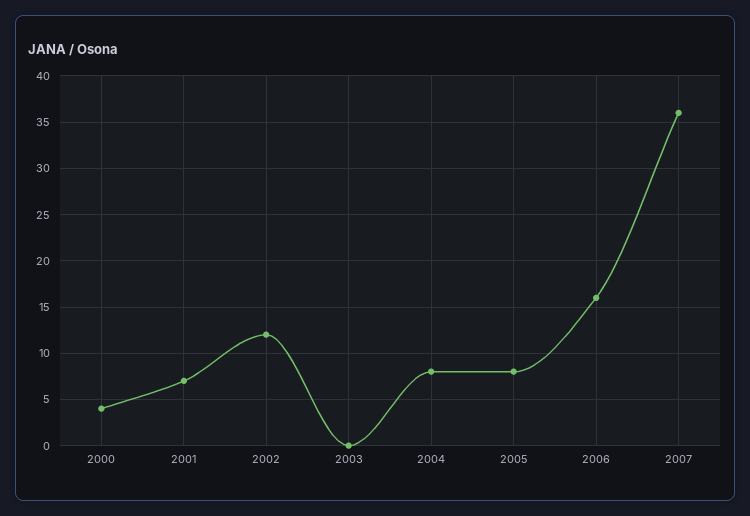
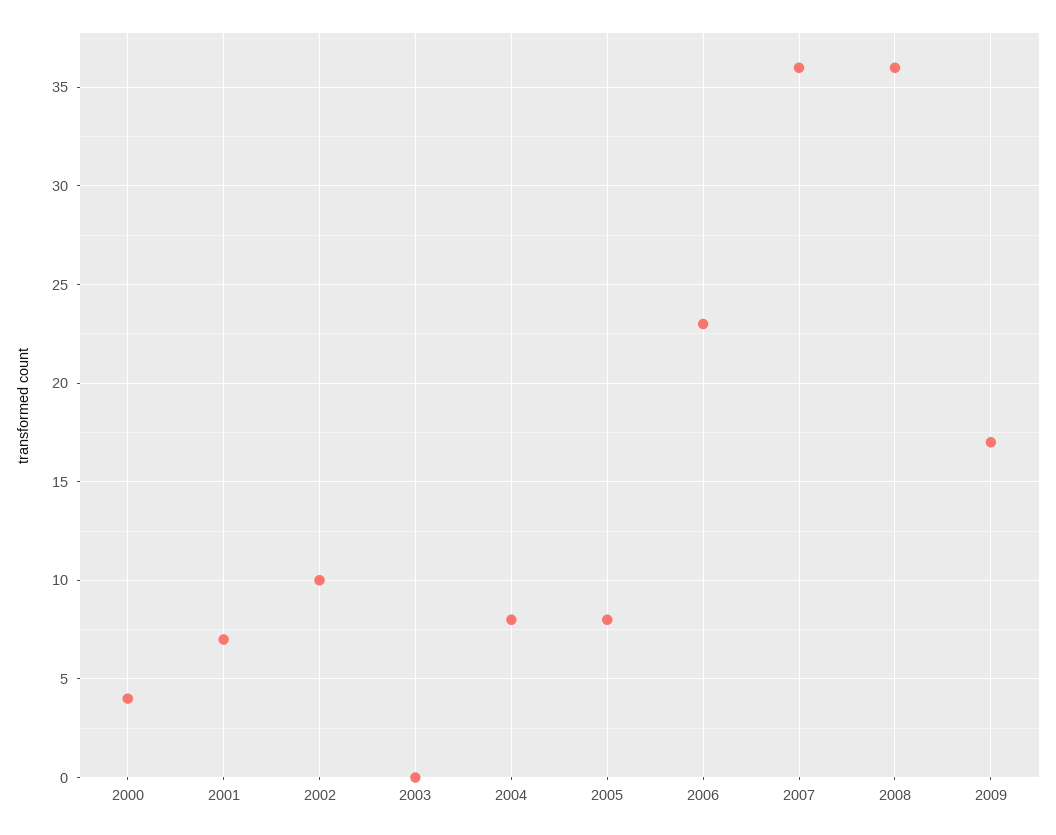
2002: 12 -> 10
2006: 16 -> 23
2008: none -> 36
2009: none -> 17

